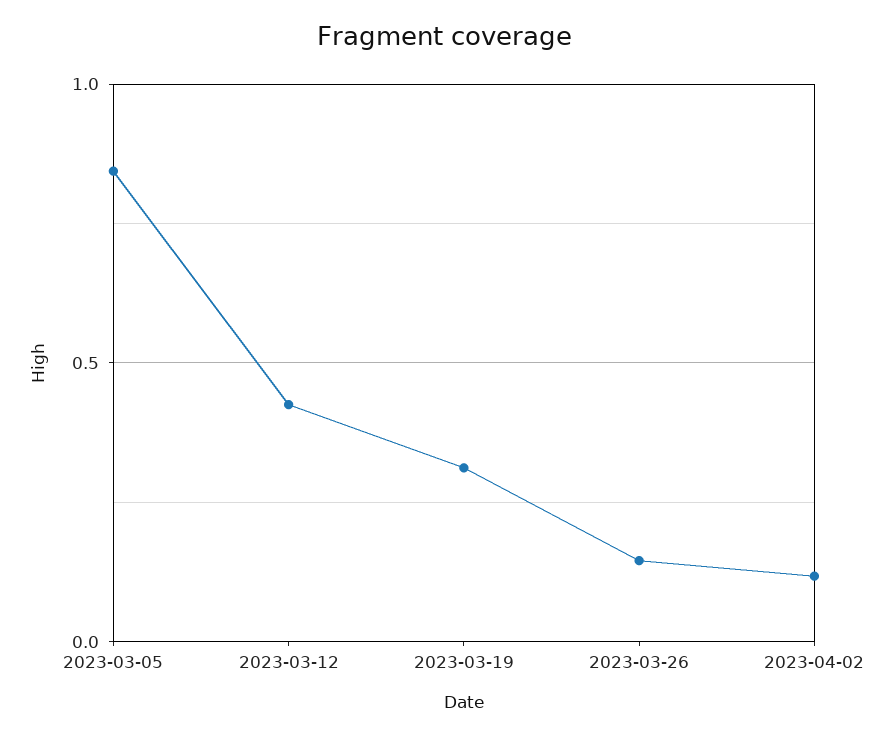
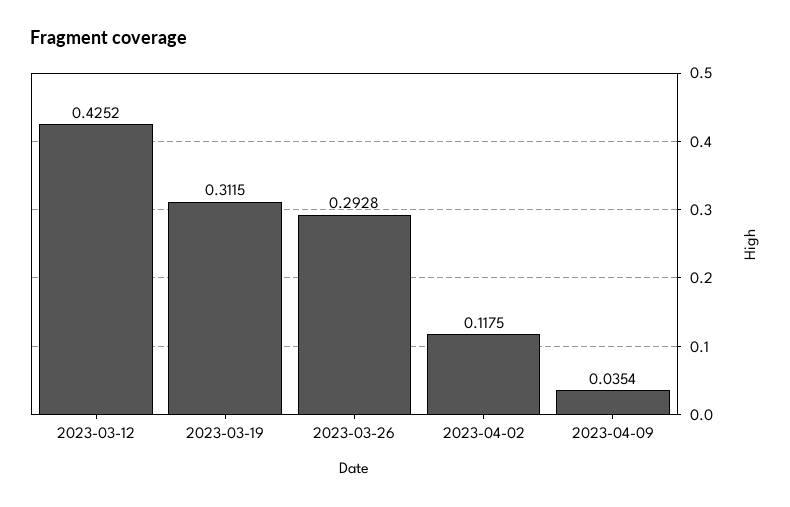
2023-03-05: 0.85 -> none
2023-03-26: 0.15 -> 0.2928
2023-04-09: none -> 0.0354

